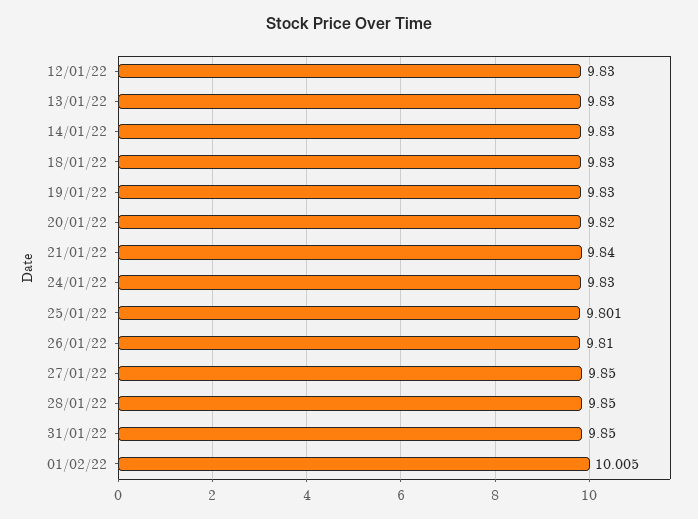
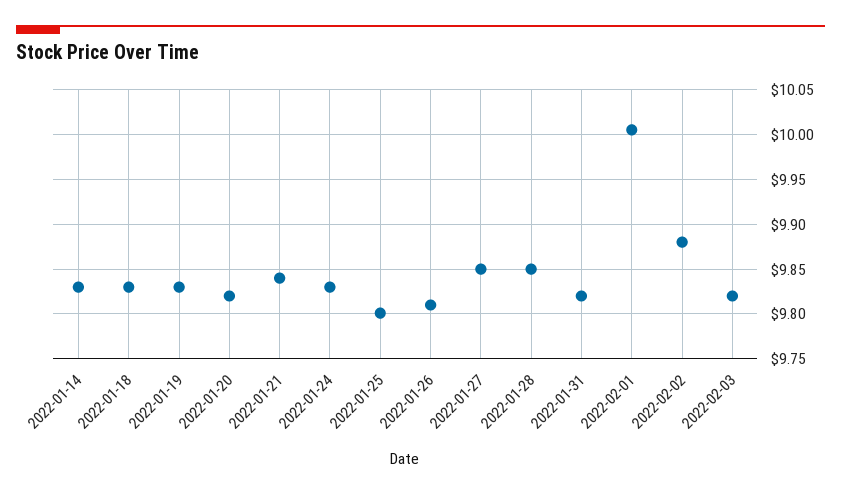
12/01/22: 9.83 -> none
13/01/22: 9.83 -> none
31/01/22: 9.85 -> 9.82
2022-02-02: none -> 9.88
2022-02-03: none -> 9.82

